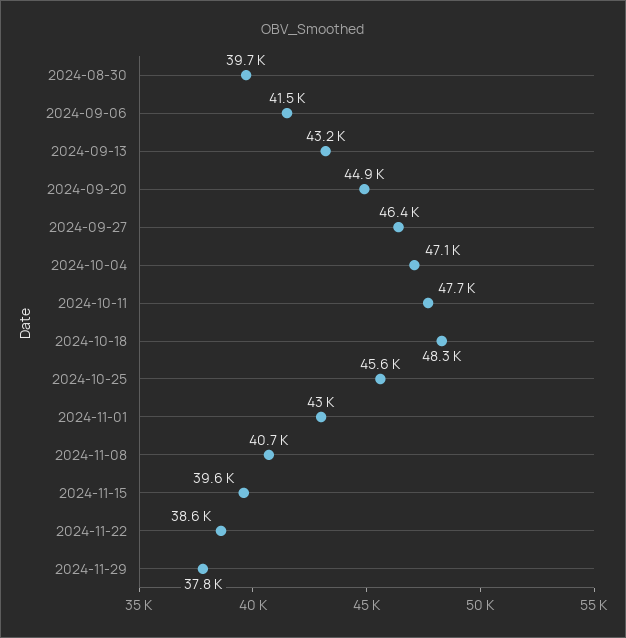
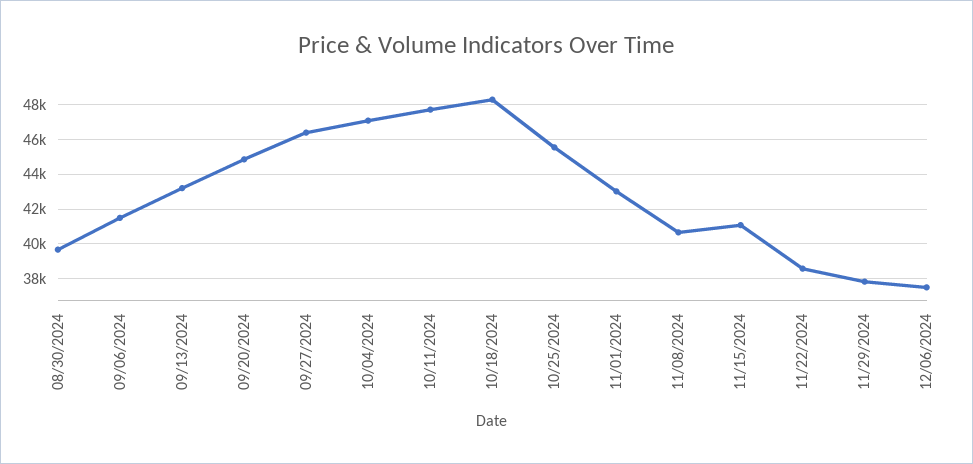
2024-11-15: 39600 -> 41000
12/06/2024: none -> 37500

